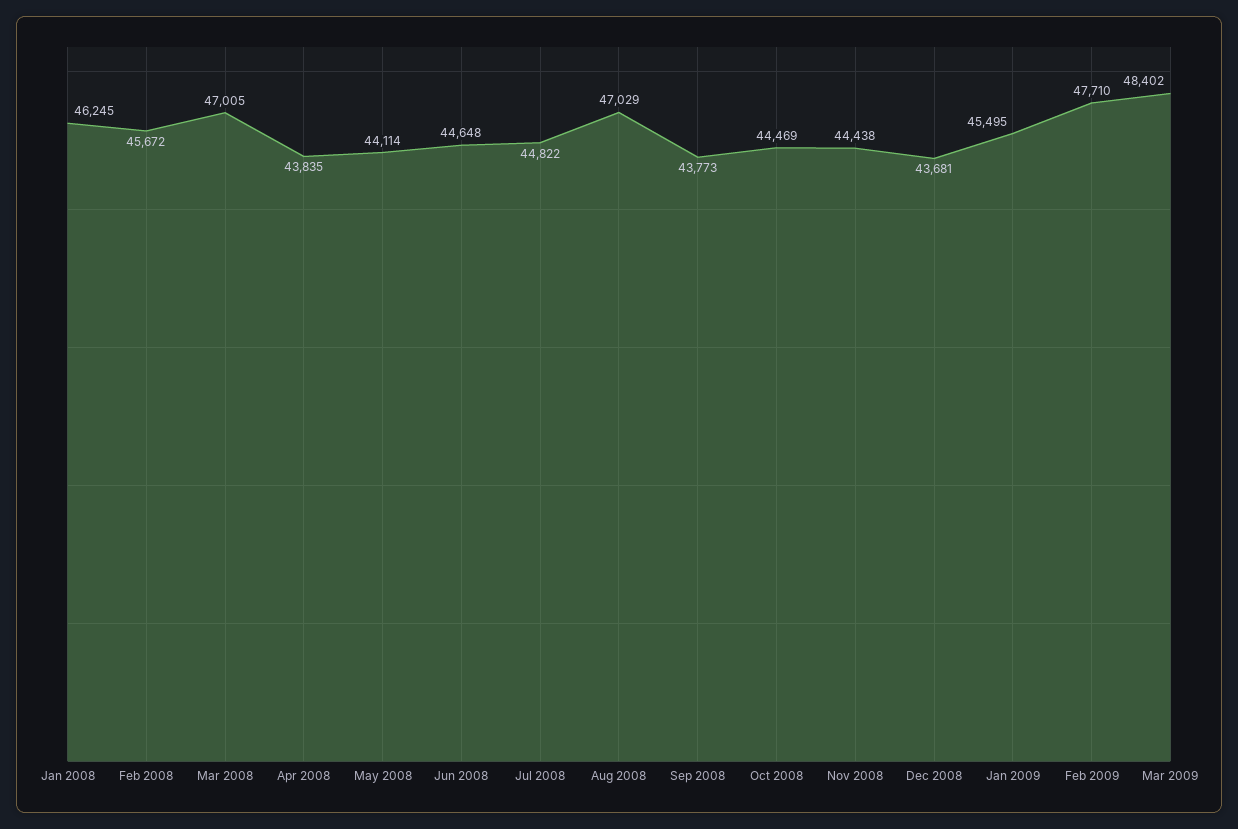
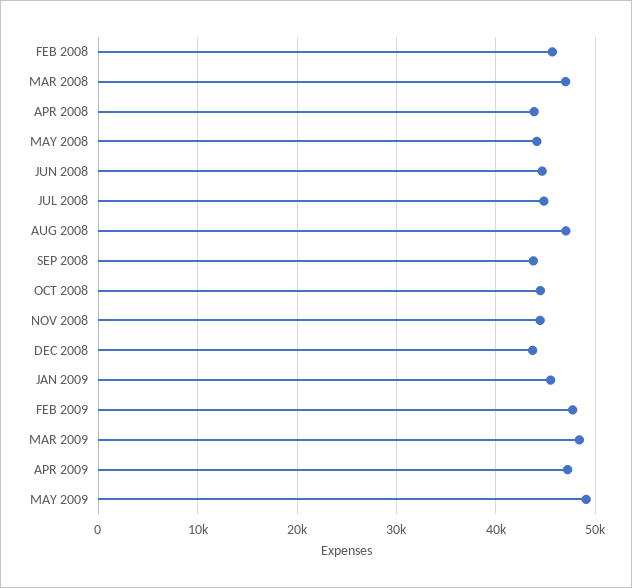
Jan 2008: 46245 -> none
APR 2009: none -> 47000
MAY 2009: none -> 49000

